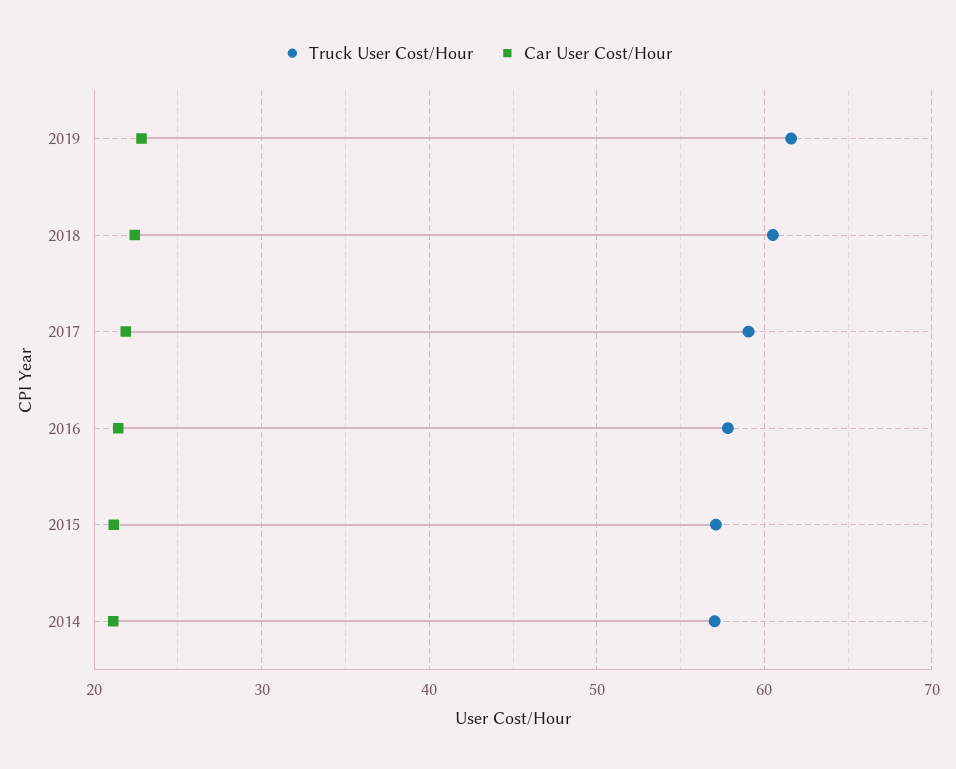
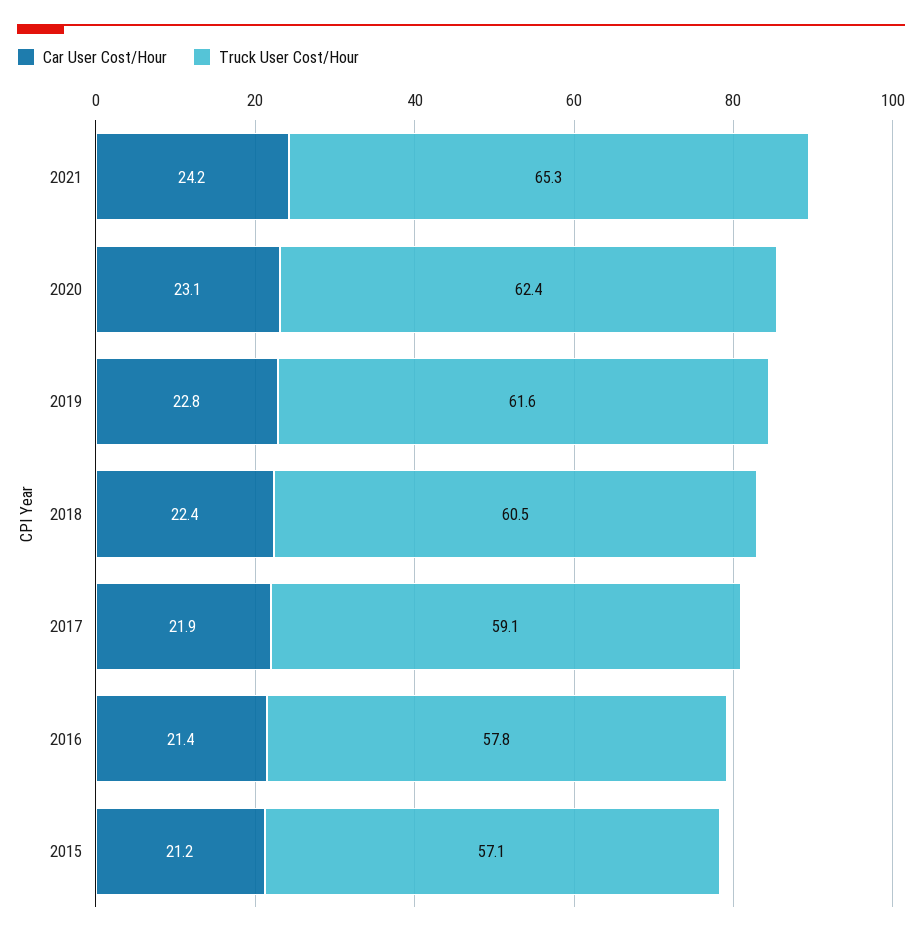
Truck User Cost/Hour, 2014: 57 -> none
Car User Cost/Hour, 2014: 21 -> none
Car User Cost/Hour, 2021: none -> 24.2
Truck User Cost/Hour, 2021: none -> 65.3
Car User Cost/Hour, 2020: none -> 23.1
Truck User Cost/Hour, 2020: none -> 62.4

